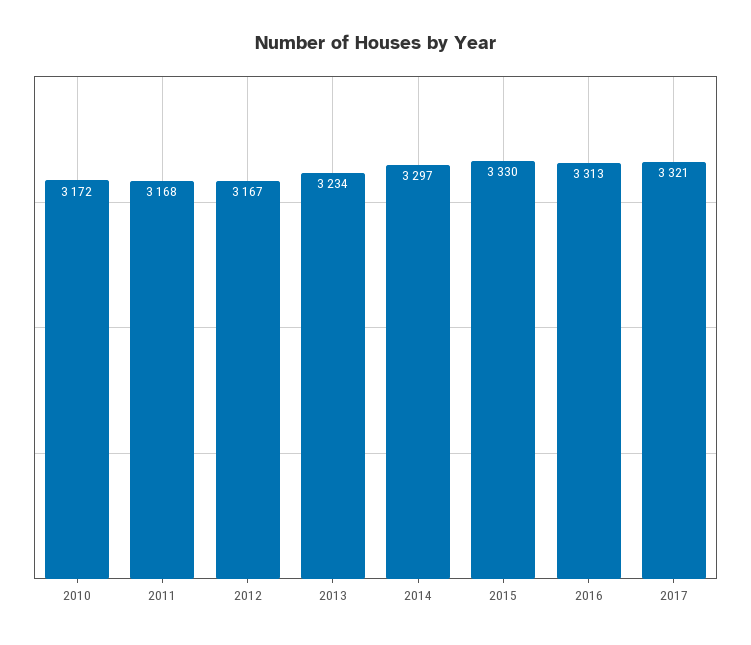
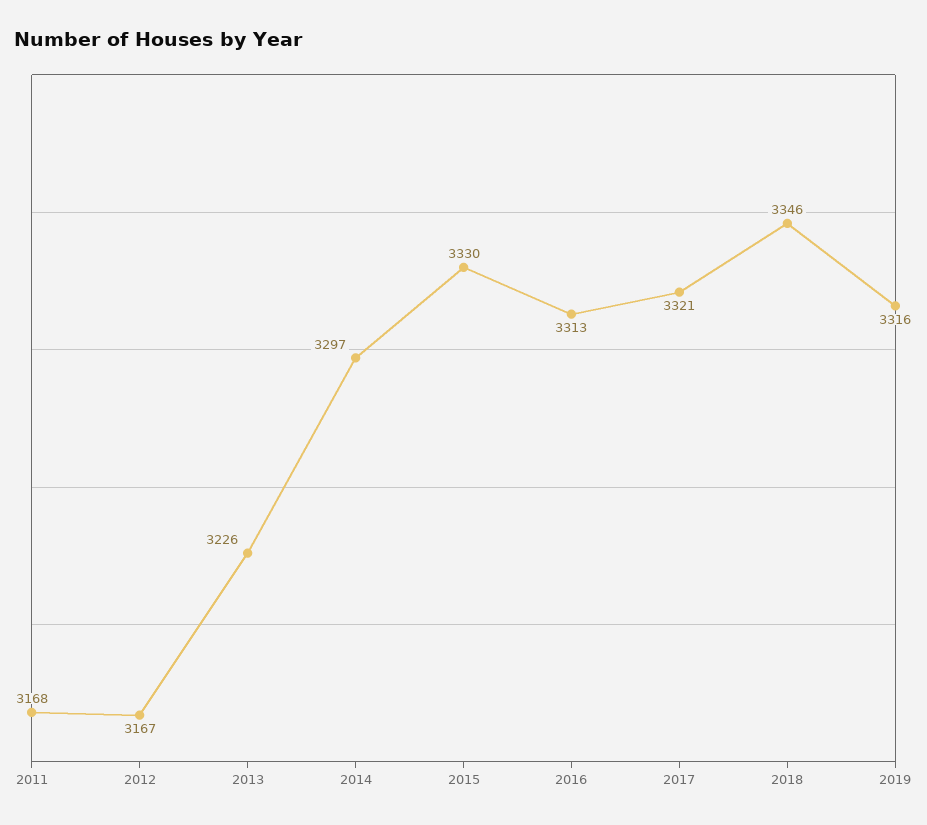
2010: 3172 -> none
2013: 3234 -> 3226
2018: none -> 3346
2019: none -> 3316

